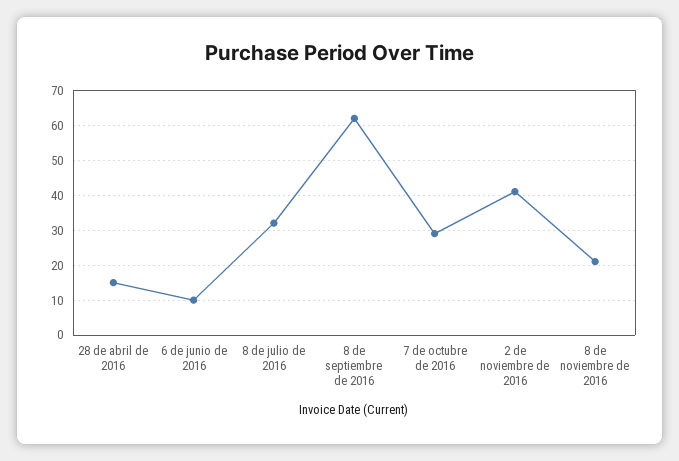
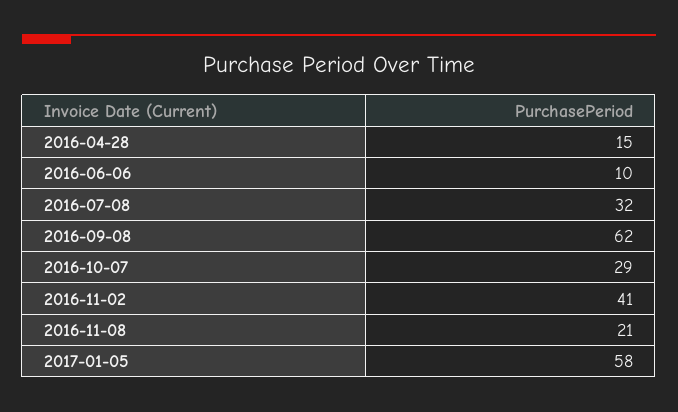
2017-01-05: none -> 58

